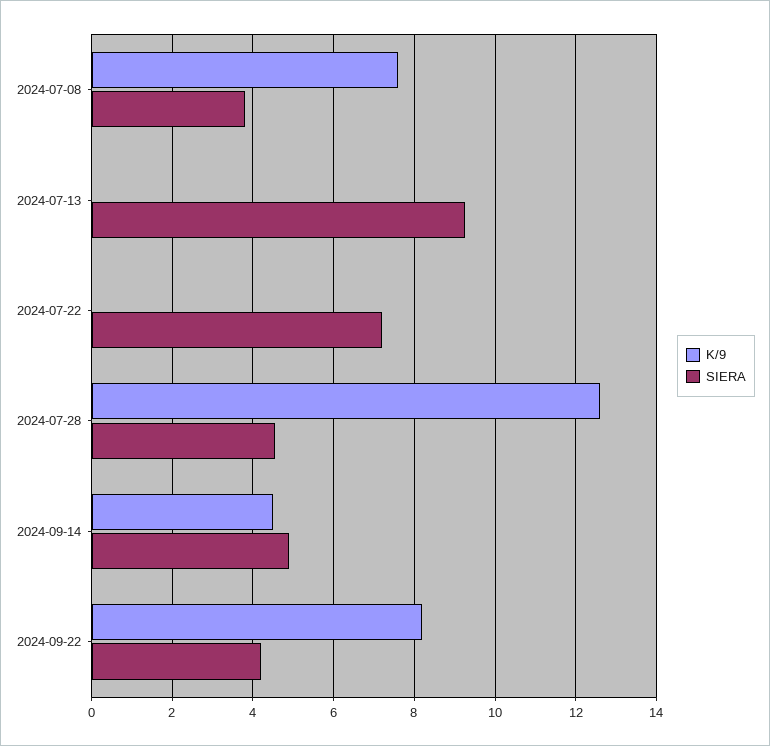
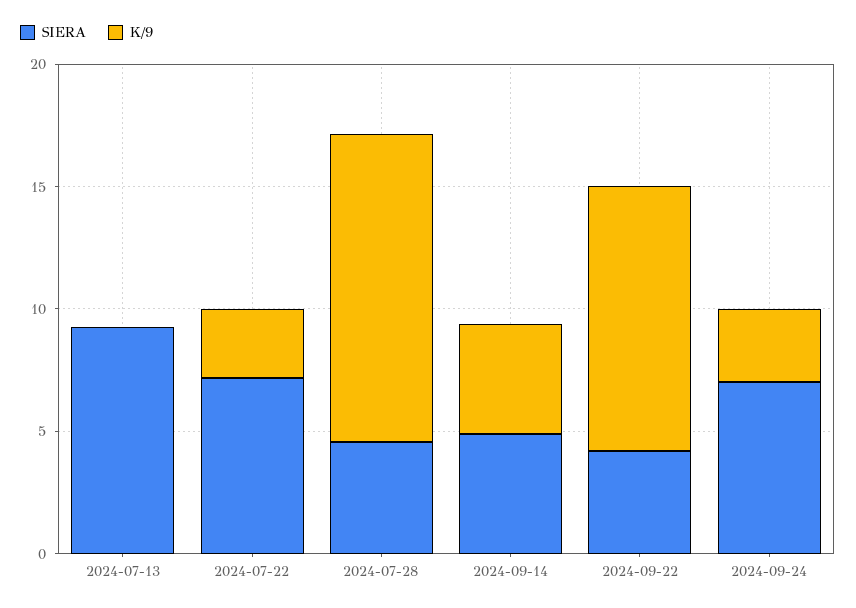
K/9, 2024-07-08: 7.6 -> none
SIERA, 2024-07-08: 3.8 -> none
K/9, 2024-07-22: 0 -> 3
K/9, 2024-09-22: 8.2 -> 11
SIERA, 2024-09-24: none -> 7
K/9, 2024-09-24: none -> 3

